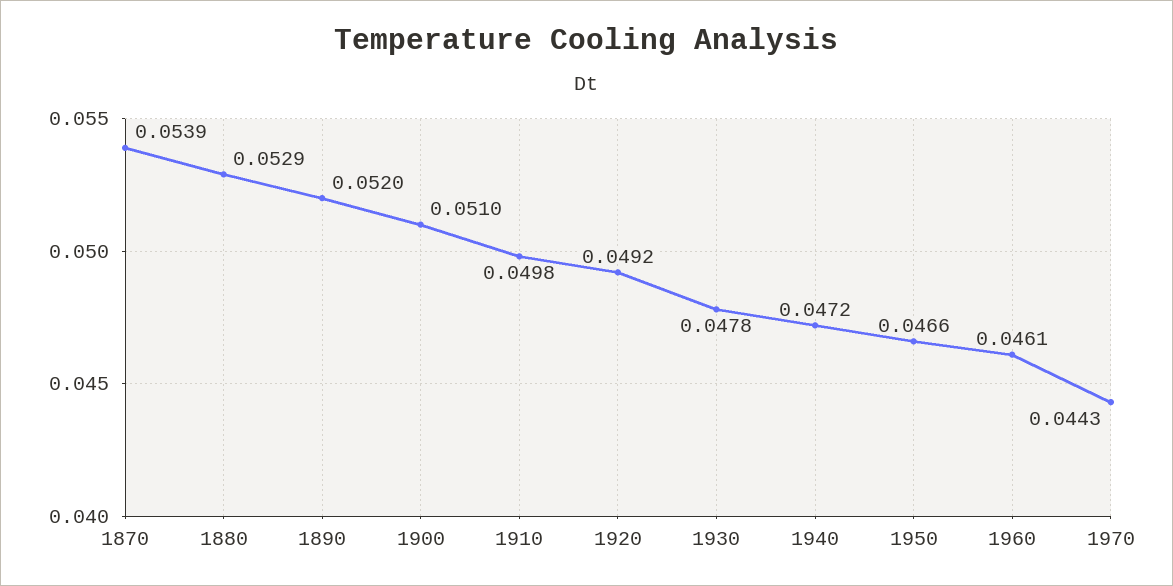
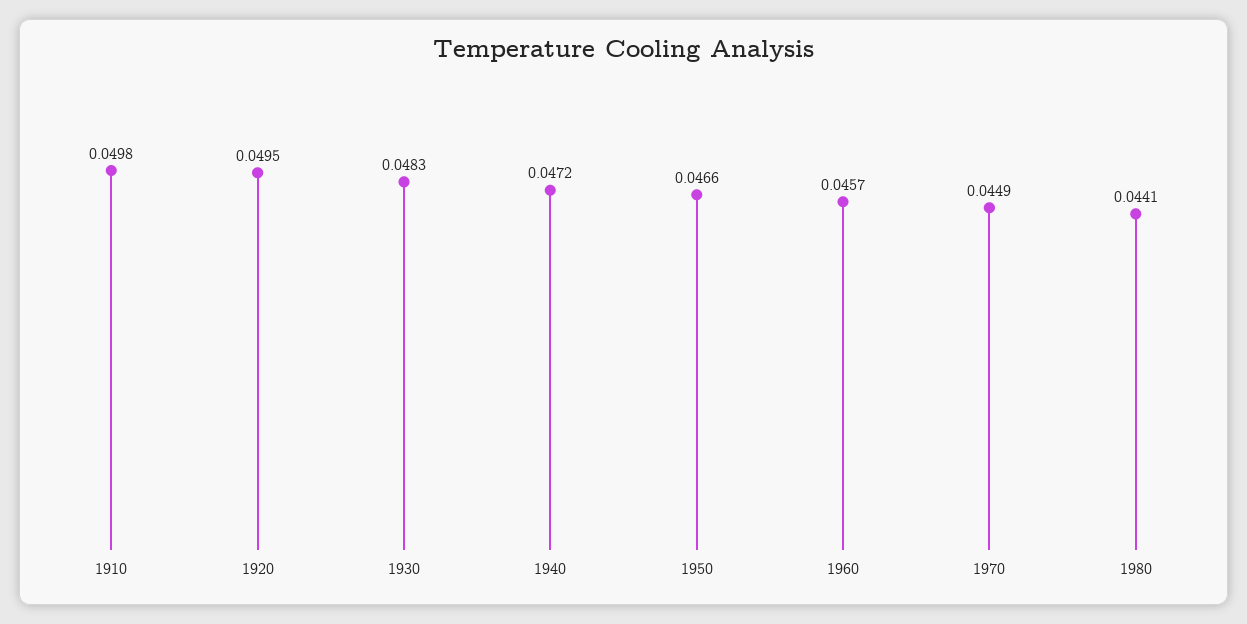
1870: 0.0539 -> none
1880: 0.0529 -> none
1890: 0.052 -> none
1900: 0.051 -> none
1920: 0.0492 -> 0.0495
1930: 0.0478 -> 0.0483
1960: 0.0461 -> 0.0457
1970: 0.0443 -> 0.0449
1980: none -> 0.0441

